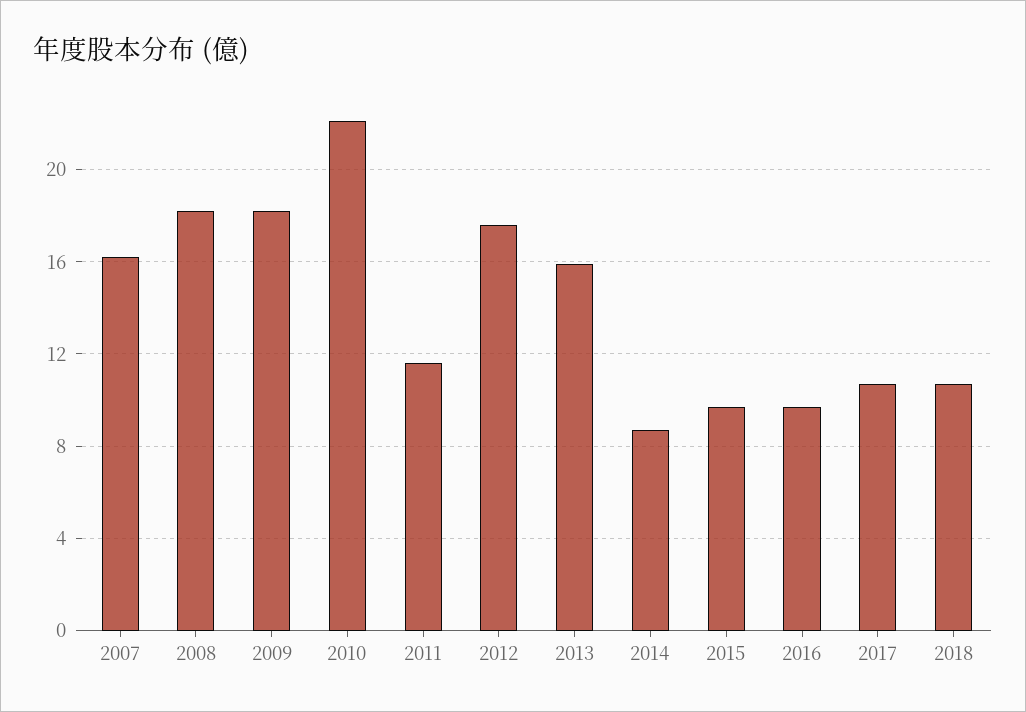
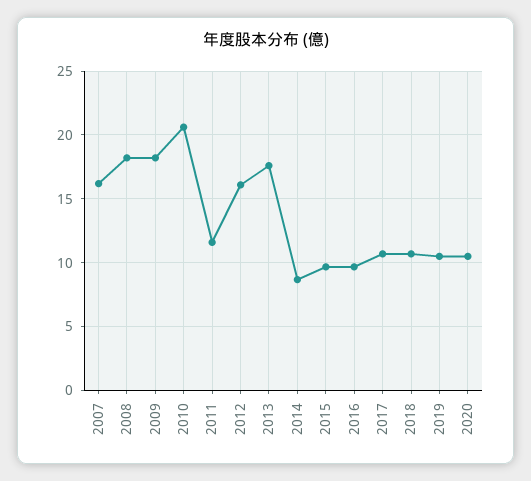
2010: 22 -> 20.5
2012: 17.5 -> 16
2013: 16 -> 17.5
2019: none -> 10.5
2020: none -> 10.5

